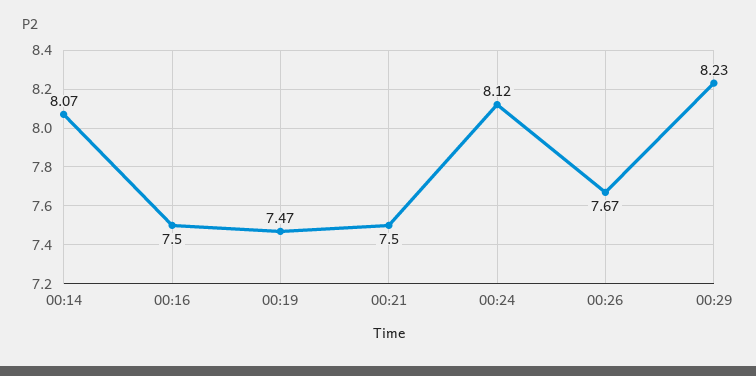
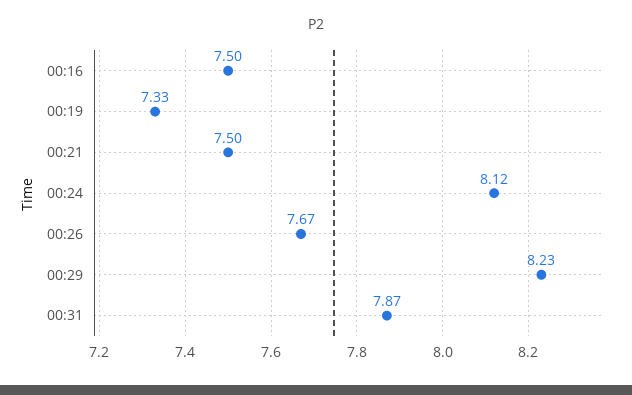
00:14: 8.07 -> none
00:19: 7.47 -> 7.33
00:31: none -> 7.87

